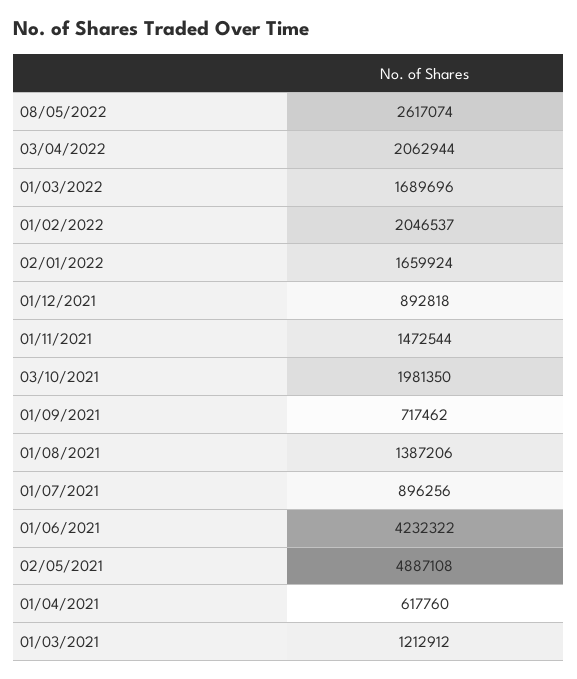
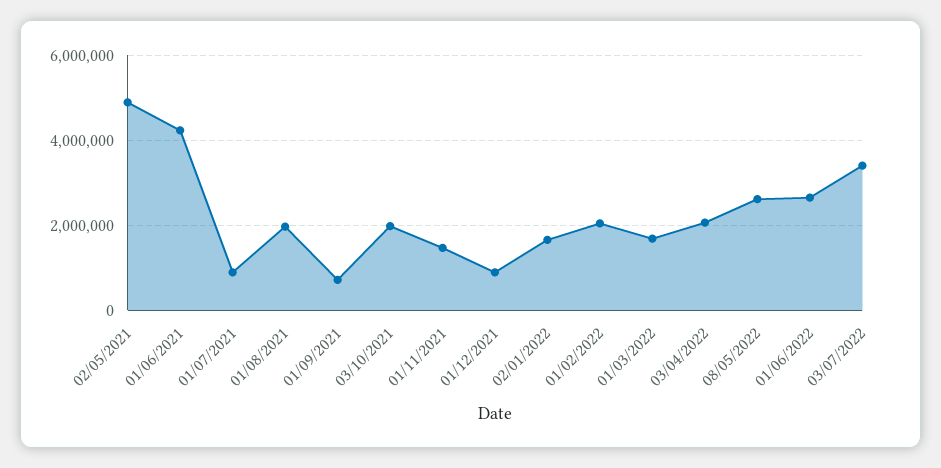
01/08/2021: 1387206 -> 2000000
01/04/2021: 617760 -> none
01/03/2021: 1212912 -> none
01/06/2022: none -> 2600000
03/07/2022: none -> 3400000

